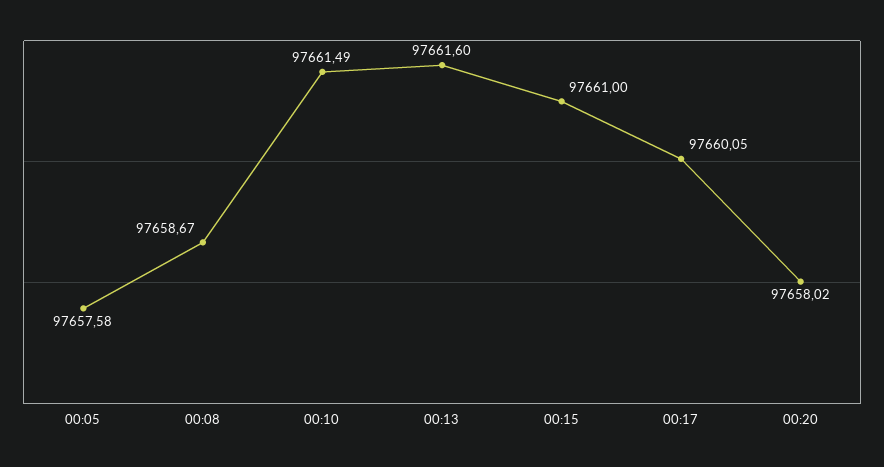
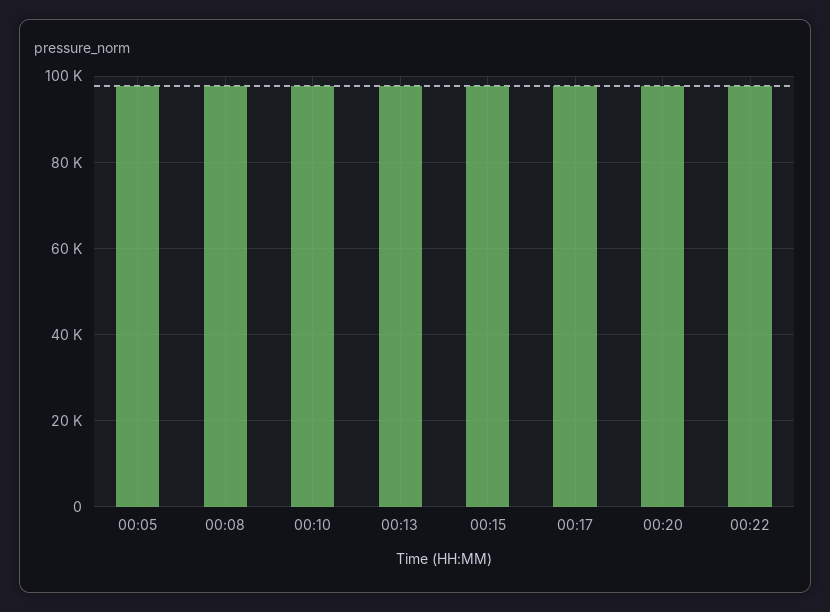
00:22: none -> 98000

